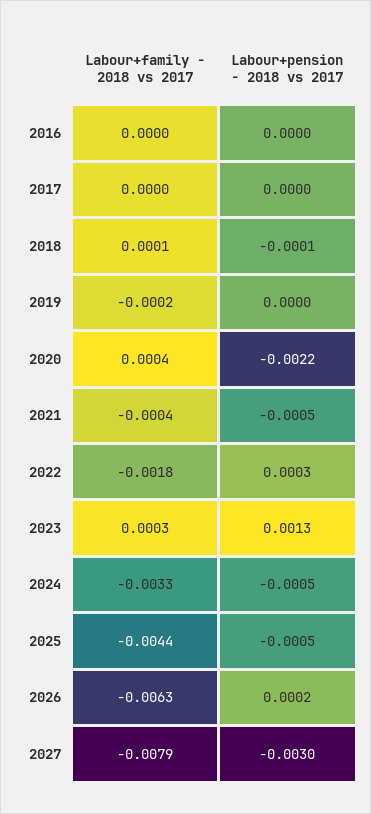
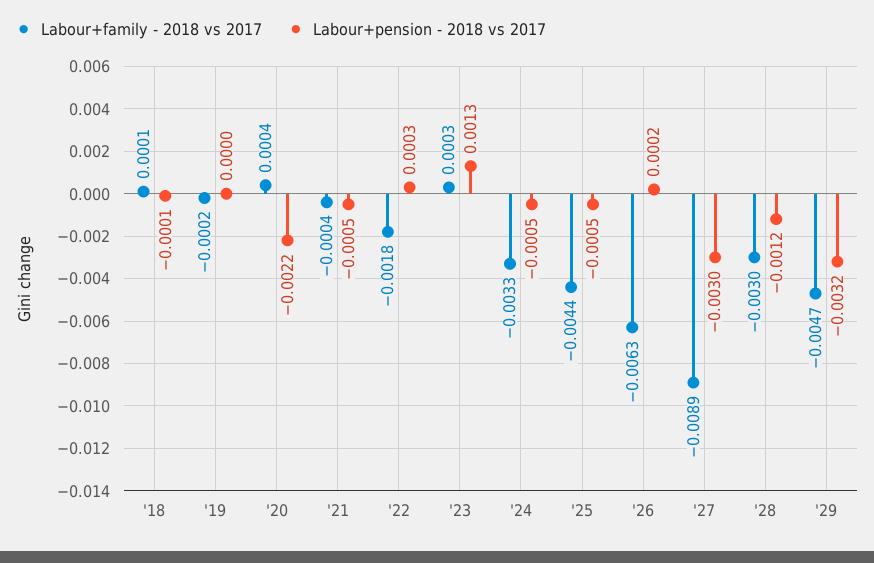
Labour+family - 2018 vs 2017, 2016: 0 -> none
Labour+pension - 2018 vs 2017, 2016: 0 -> none
Labour+family - 2018 vs 2017, 2017: 0 -> none
Labour+pension - 2018 vs 2017, 2017: 0 -> none
Labour+family - 2018 vs 2017, 2027: -0.0079 -> -0.0089
Labour+family - 2018 vs 2017, '28: none -> -0.003
Labour+pension - 2018 vs 2017, '28: none -> -0.0012
Labour+family - 2018 vs 2017, '29: none -> -0.0047
Labour+pension - 2018 vs 2017, '29: none -> -0.0032

